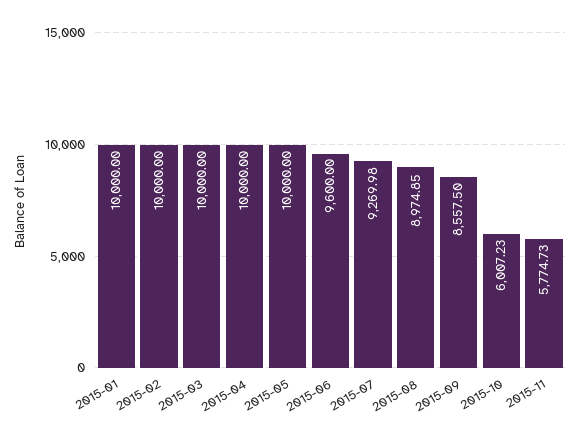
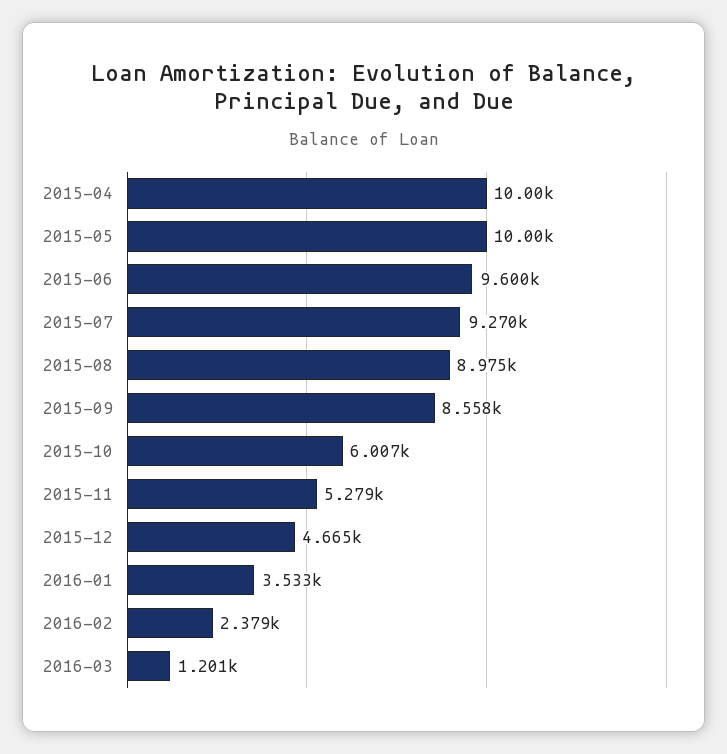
2015-01: 10000 -> none
2015-02: 10000 -> none
2015-03: 10000 -> none
2015-11: 5774.73 -> 5279
2015-12: none -> 4665
2016-01: none -> 3533
2016-02: none -> 2379
2016-03: none -> 1201

